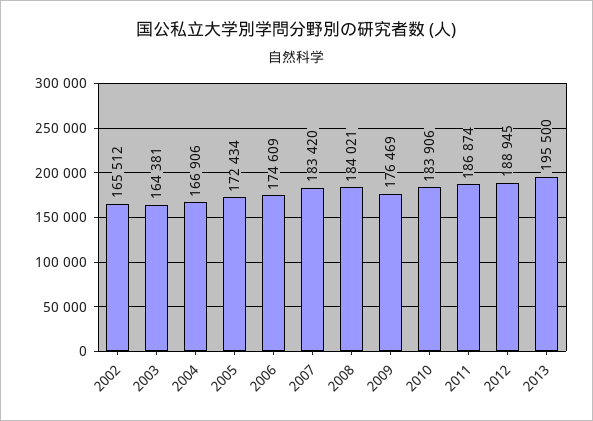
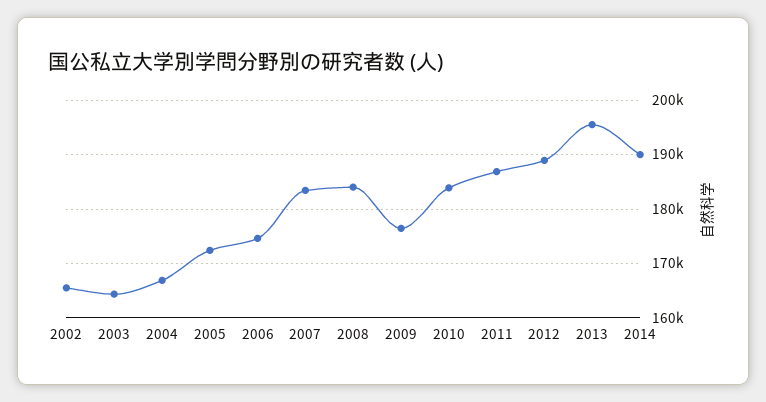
2014: none -> 190000

